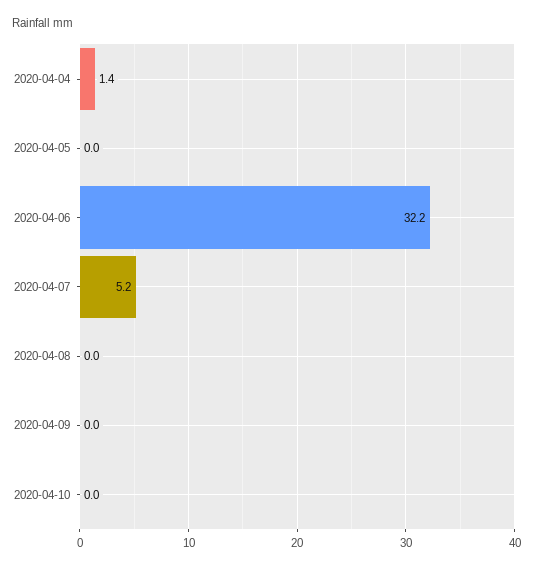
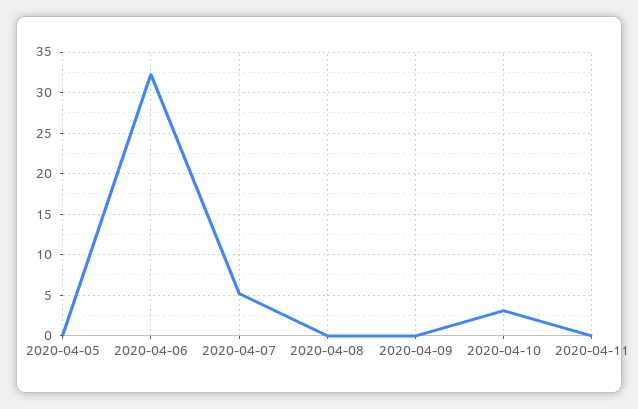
2020-04-04: 1.4 -> none
2020-04-10: 0 -> 3
2020-04-11: none -> 0

